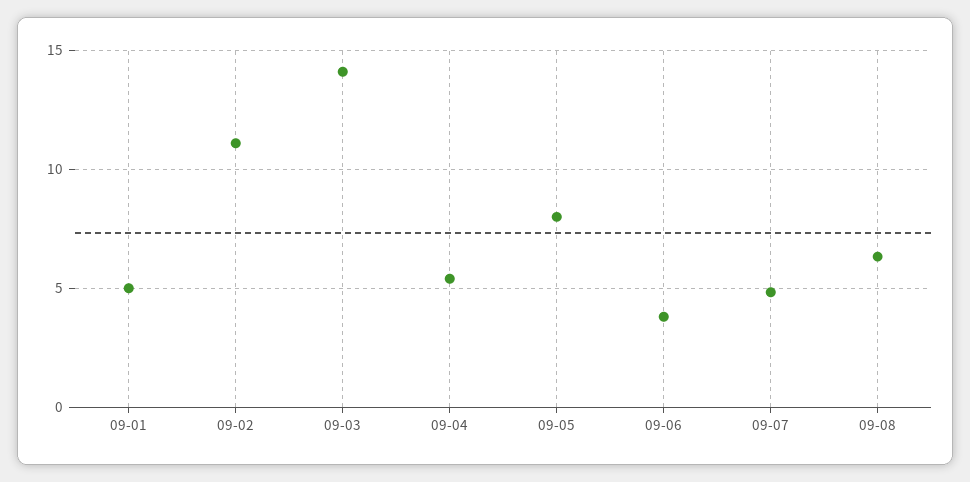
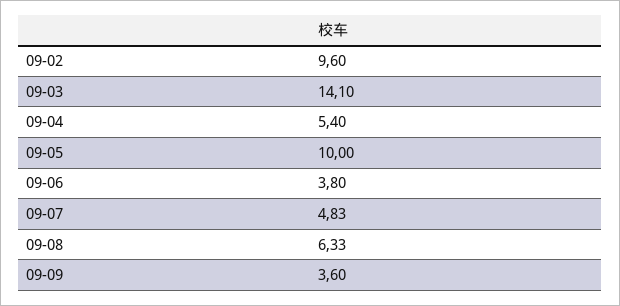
09-01: 5 -> none
09-02: 11 -> 9.6
09-05: 8 -> 10
09-09: none -> 3.6

